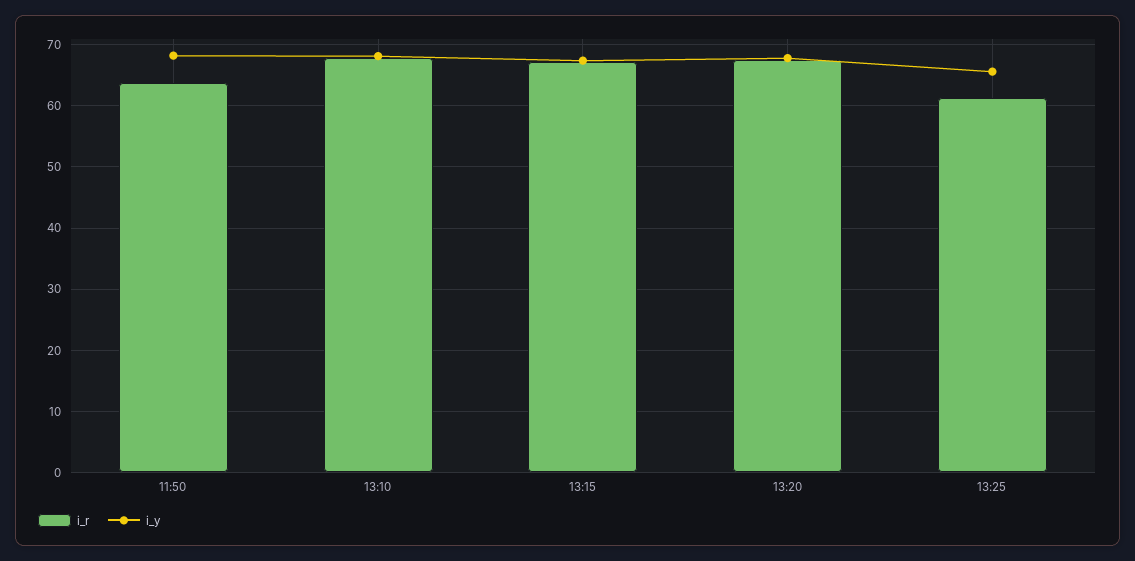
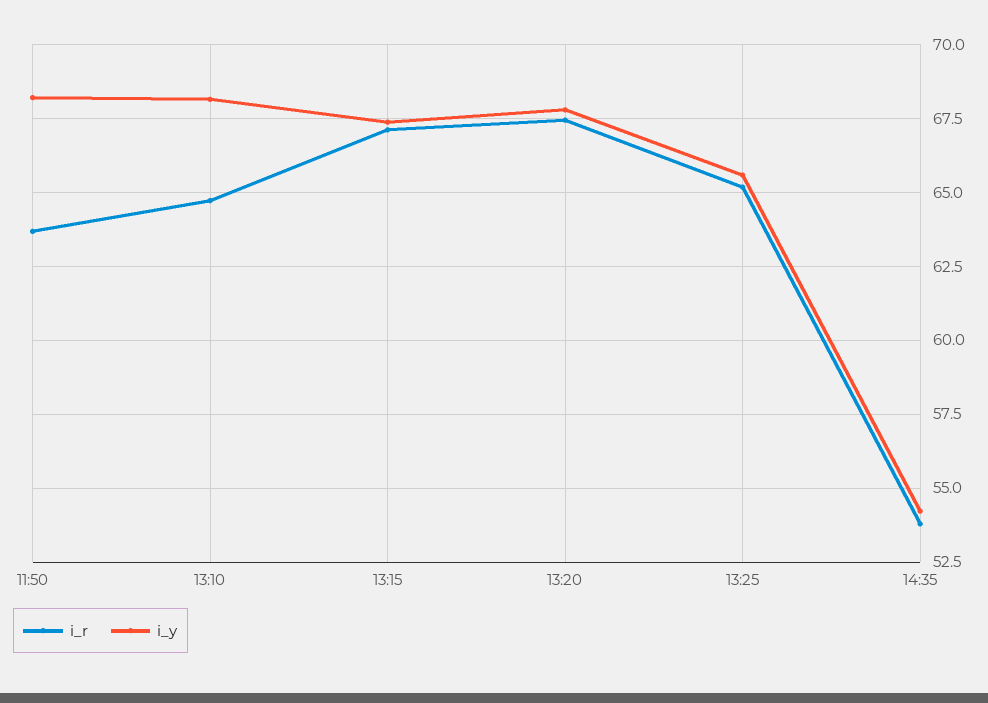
i_r, 13:10: 68 -> 64.75
i_r, 13:25: 61 -> 65.25
i_r, 14:35: none -> 53.75
i_y, 14:35: none -> 54.25

